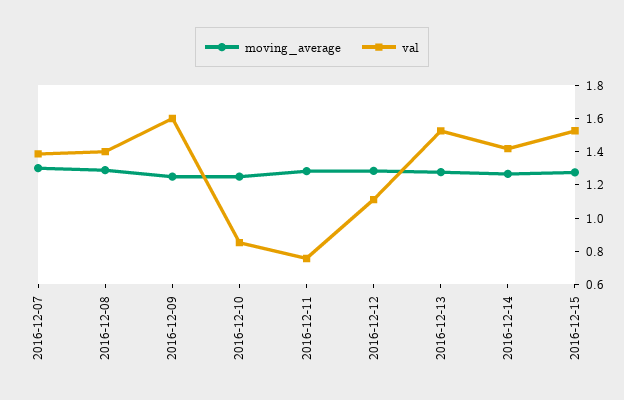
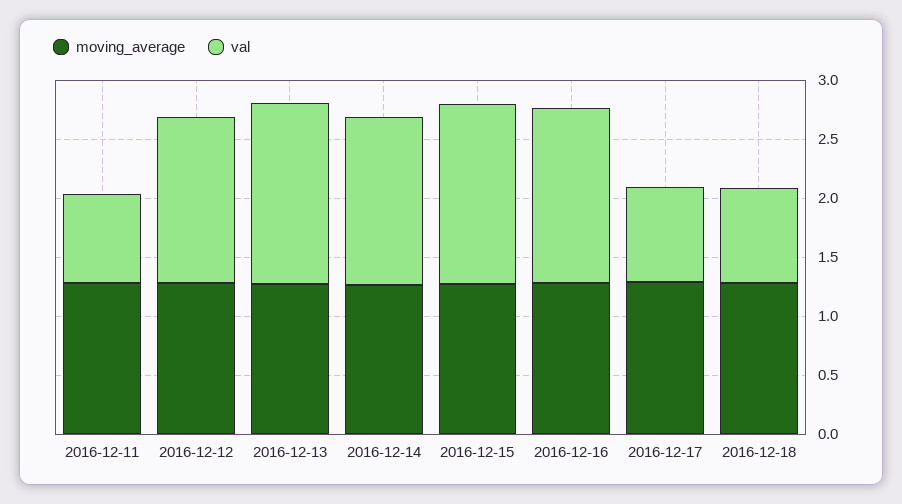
moving_average, 2016-12-07: 1.3 -> none
val, 2016-12-07: 1.4 -> none
moving_average, 2016-12-08: 1.3 -> none
val, 2016-12-08: 1.4 -> none
moving_average, 2016-12-09: 1.25 -> none
val, 2016-12-09: 1.6 -> none
moving_average, 2016-12-10: 1.25 -> none
val, 2016-12-10: 0.85 -> none
val, 2016-12-12: 1.1 -> 1.4
moving_average, 2016-12-16: none -> 1.3
val, 2016-12-16: none -> 1.5
moving_average, 2016-12-17: none -> 1.3
val, 2016-12-17: none -> 0.8
moving_average, 2016-12-18: none -> 1.3
val, 2016-12-18: none -> 0.8

